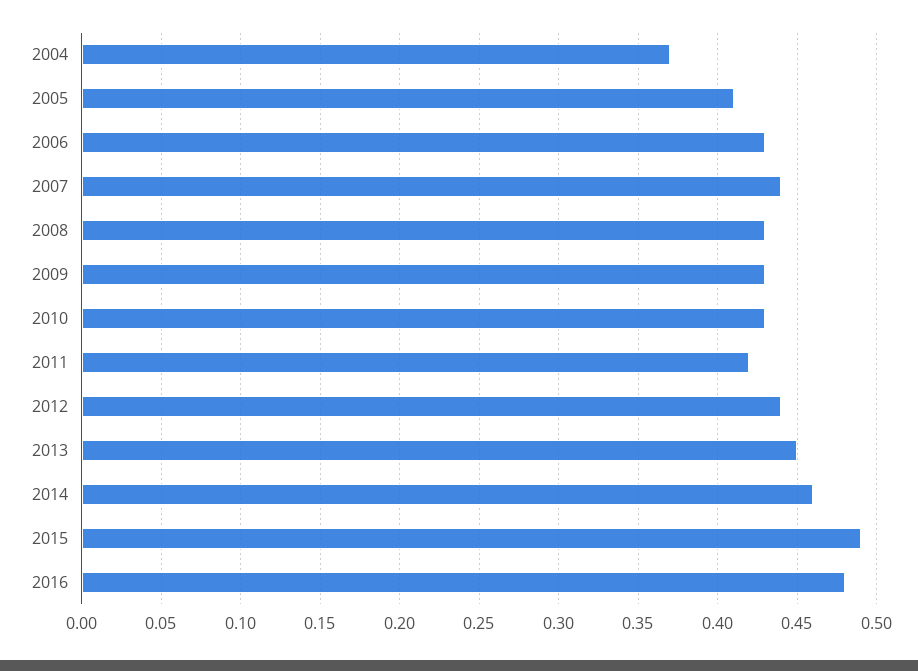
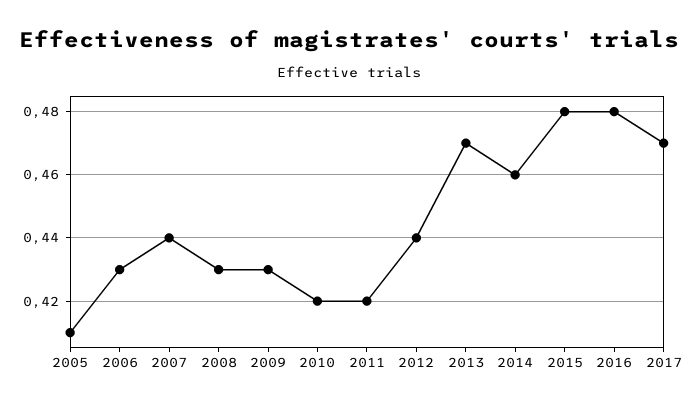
2004: 0.37 -> none
2010: 0.43 -> 0.42
2013: 0.45 -> 0.47
2015: 0.49 -> 0.48
2017: none -> 0.47

